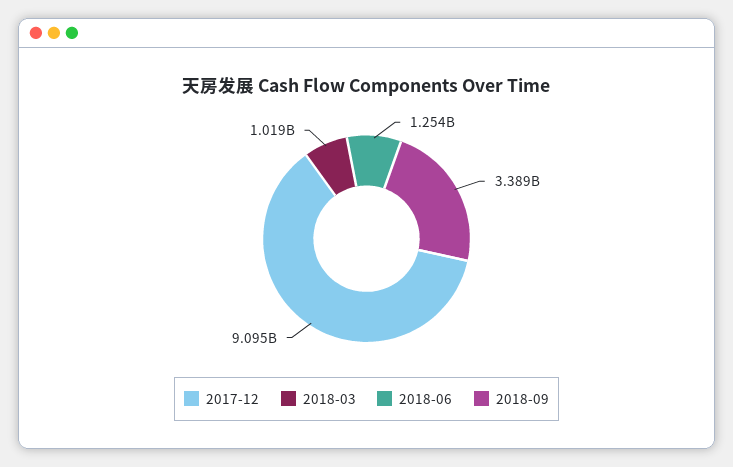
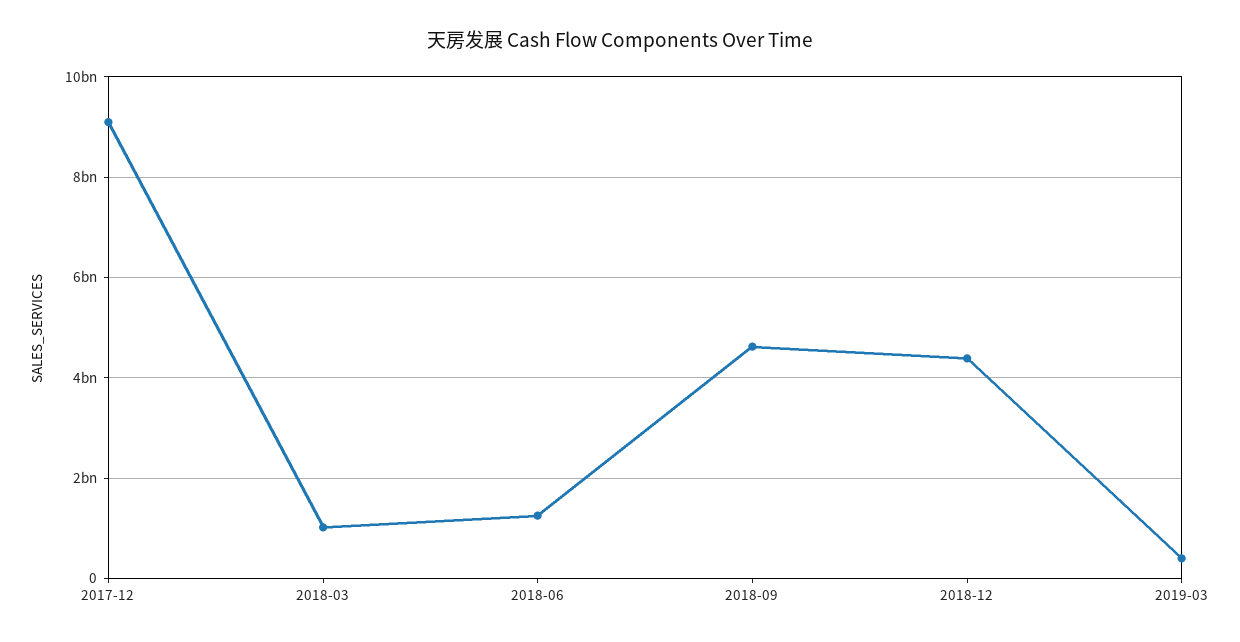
2018-09: 3389000000 -> 4600000000
2018-12: none -> 4400000000
2019-03: none -> 400000000

